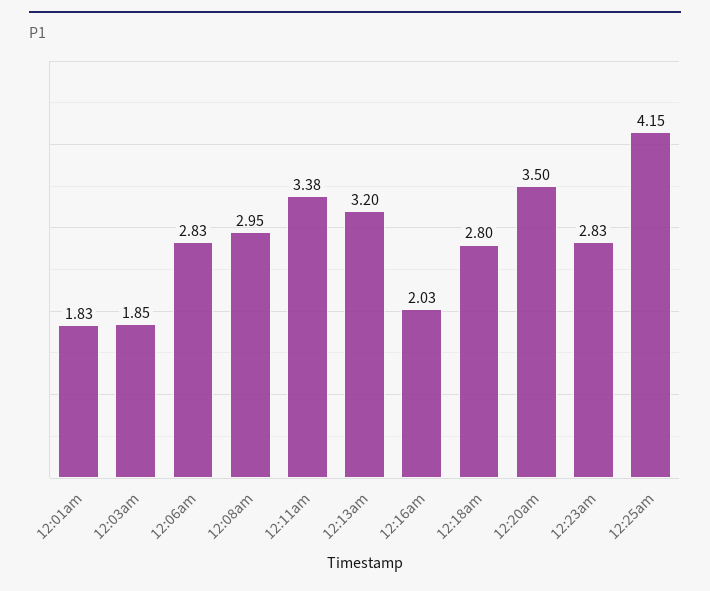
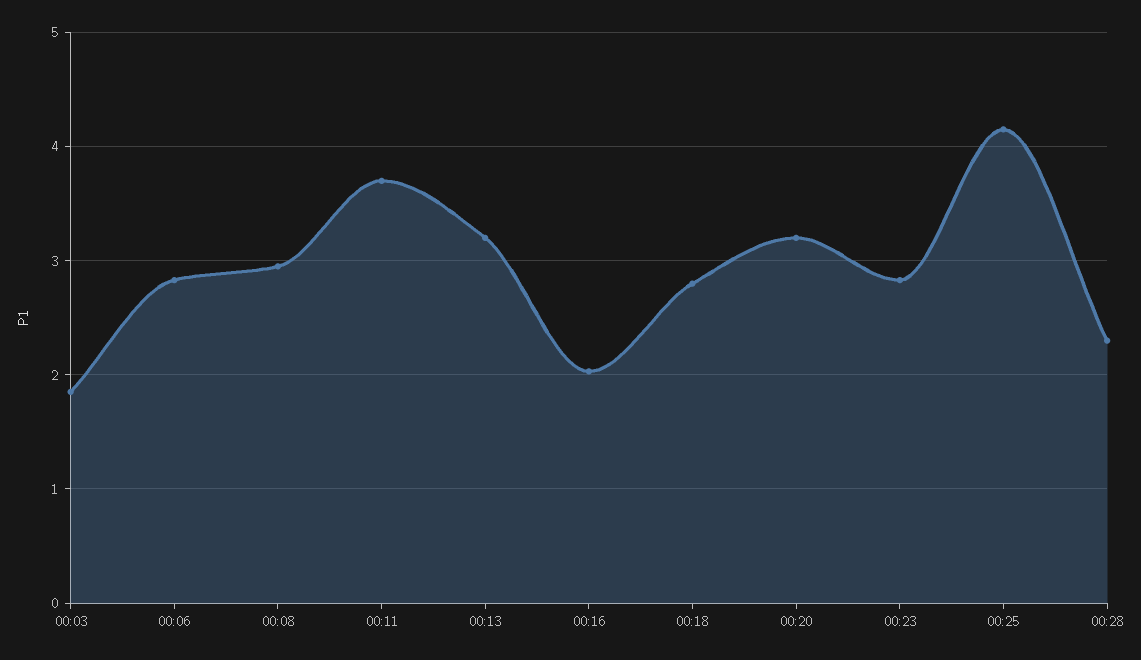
12:01am: 1.83 -> none
12:11am: 3.38 -> 3.7
12:20am: 3.5 -> 3.2
00:28: none -> 2.3

